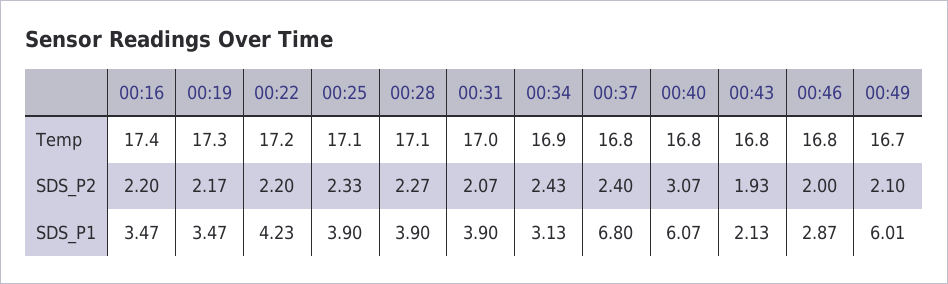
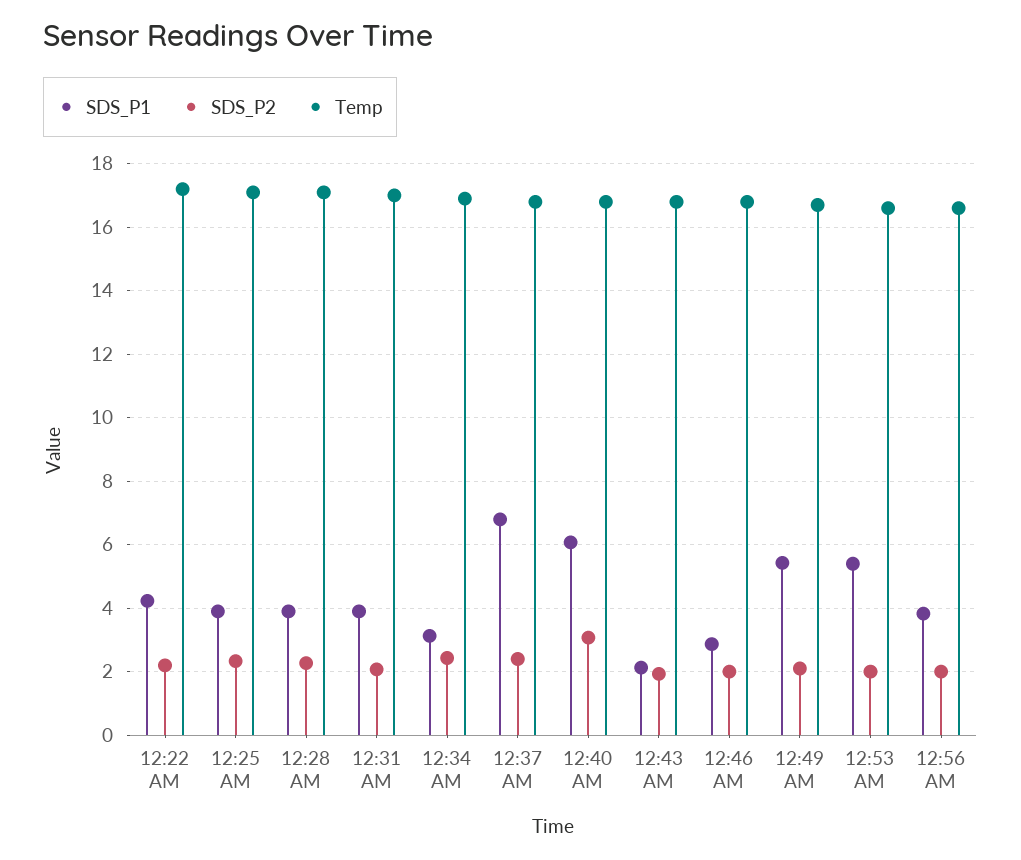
Temp, 00:16: 17.4 -> none
Temp, 00:19: 17.3 -> none
SDS_P2, 00:16: 2.2 -> none
SDS_P2, 00:19: 2.17 -> none
SDS_P1, 00:16: 3.47 -> none
SDS_P1, 00:19: 3.47 -> none
SDS_P1, 00:49: 6.01 -> 5.4
SDS_P1, 12:53 AM: none -> 5.4
SDS_P2, 12:53 AM: none -> 2
Temp, 12:53 AM: none -> 16.6
SDS_P1, 12:56 AM: none -> 3.8
SDS_P2, 12:56 AM: none -> 2
Temp, 12:56 AM: none -> 16.6

